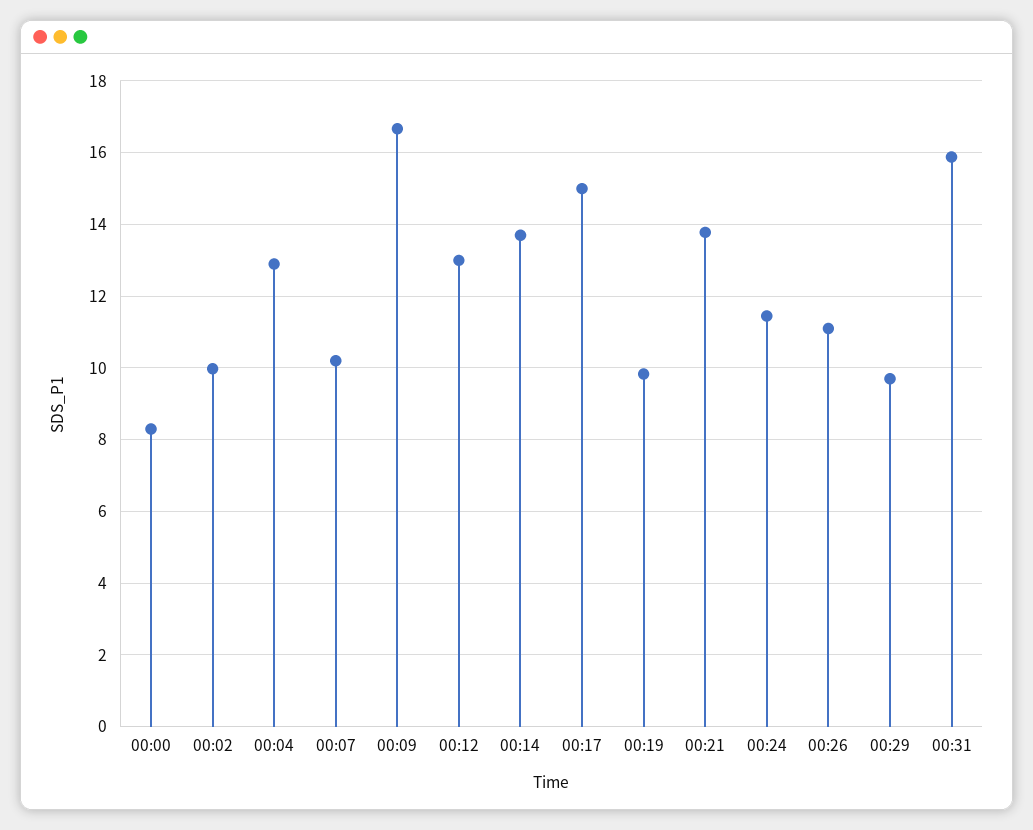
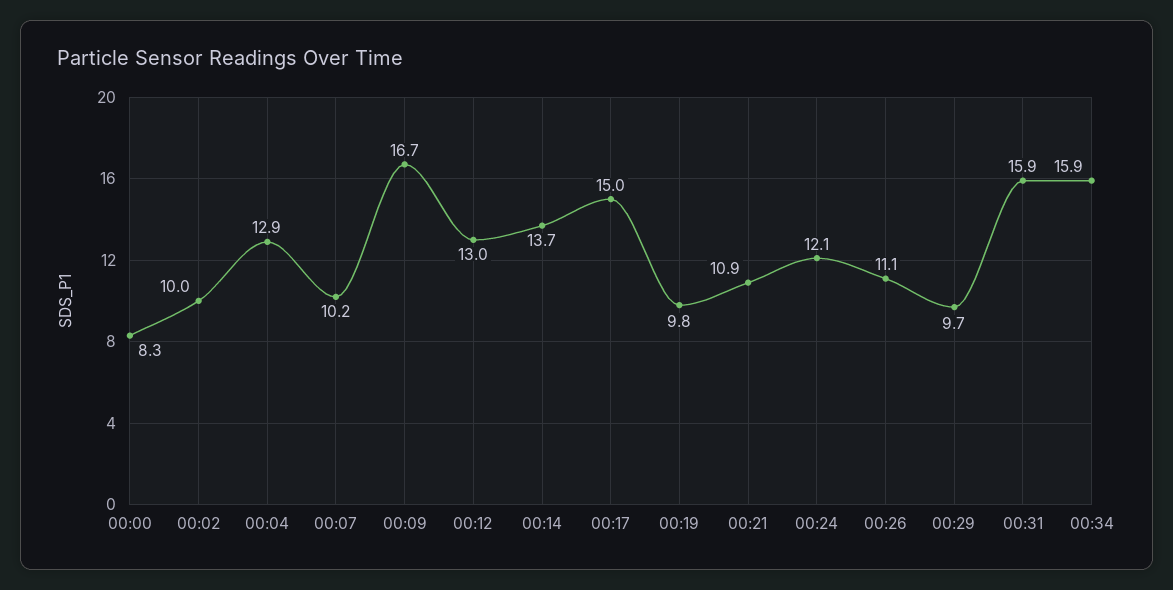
00:21: 13.8 -> 10.9
00:24: 11.4 -> 12.1
00:34: none -> 15.9

